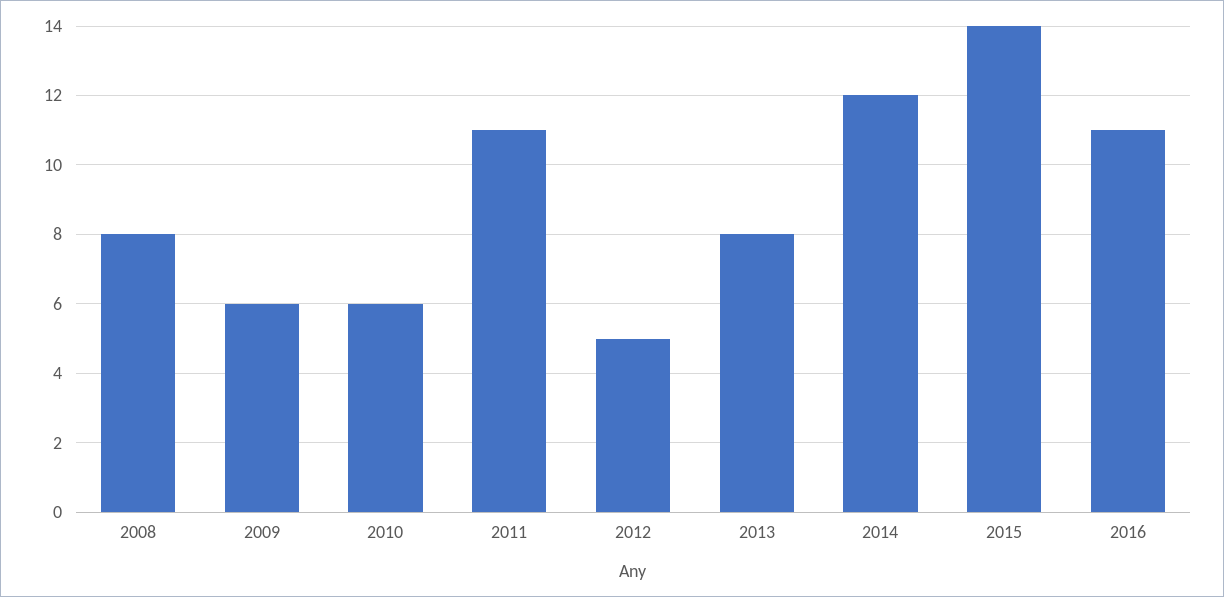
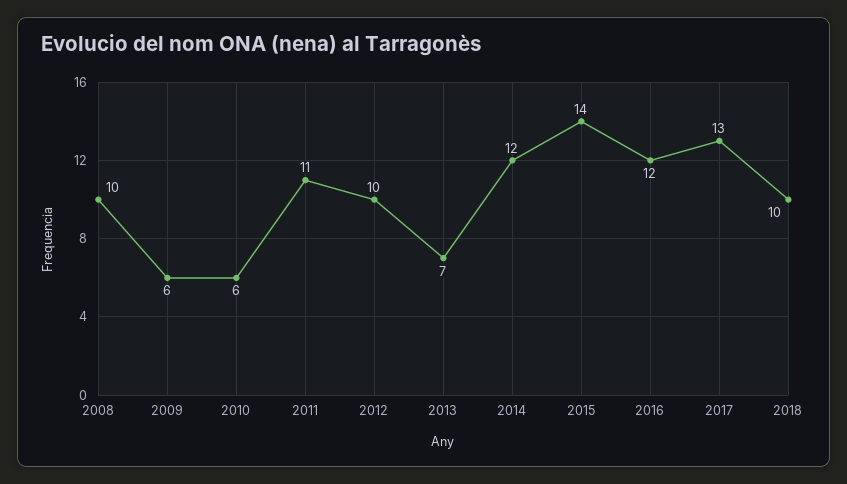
2008: 8 -> 10
2012: 5 -> 10
2013: 8 -> 7
2016: 11 -> 12
2017: none -> 13
2018: none -> 10

